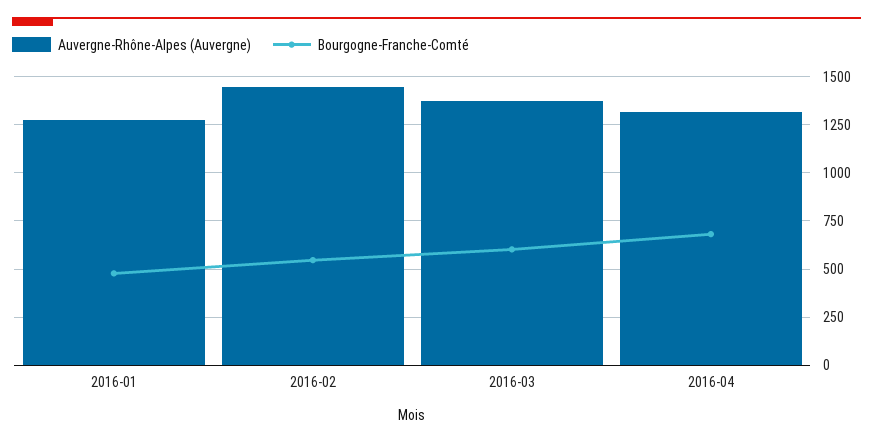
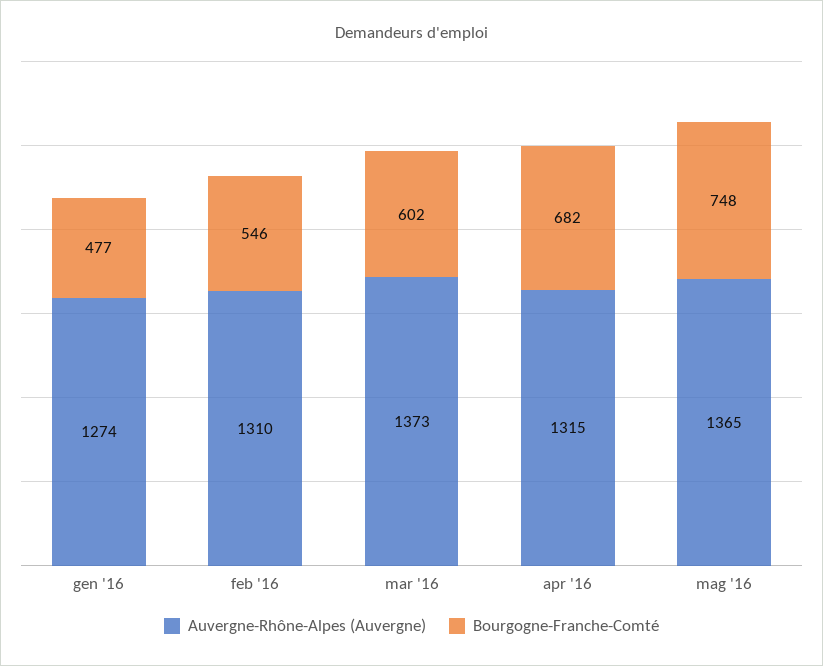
Auvergne-Rhône-Alpes (Auvergne), 2016-02: 1450 -> 1310
Auvergne-Rhône-Alpes (Auvergne), mag '16: none -> 1365
Bourgogne-Franche-Comté, mag '16: none -> 748

